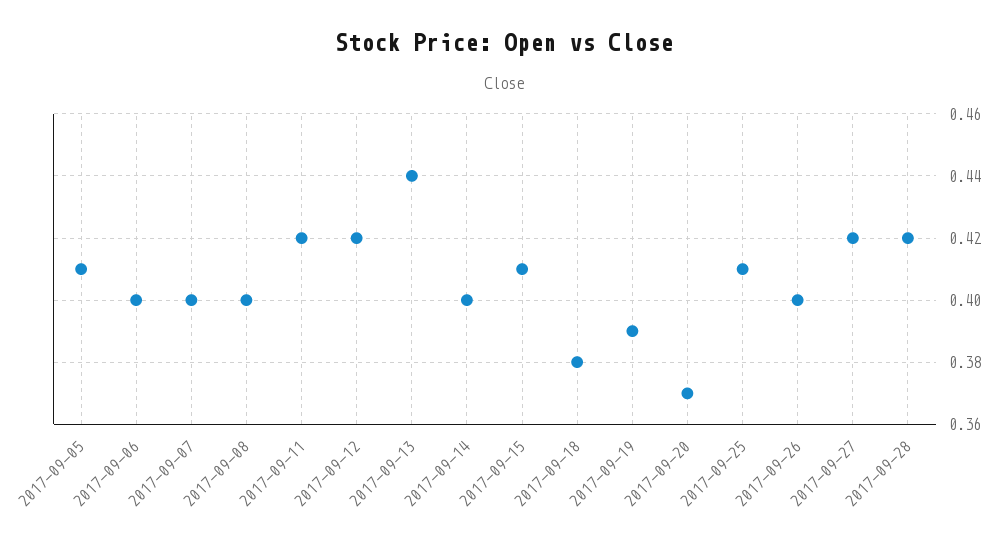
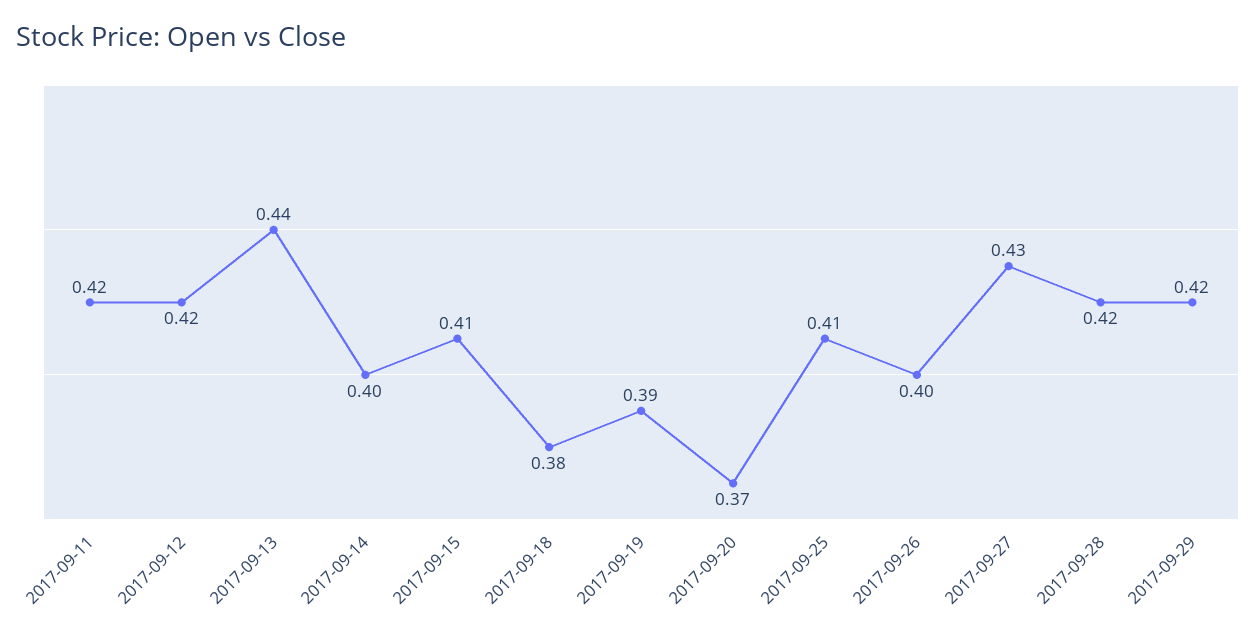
2017-09-05: 0.41 -> none
2017-09-06: 0.4 -> none
2017-09-07: 0.4 -> none
2017-09-08: 0.4 -> none
2017-09-27: 0.42 -> 0.43
2017-09-29: none -> 0.42

